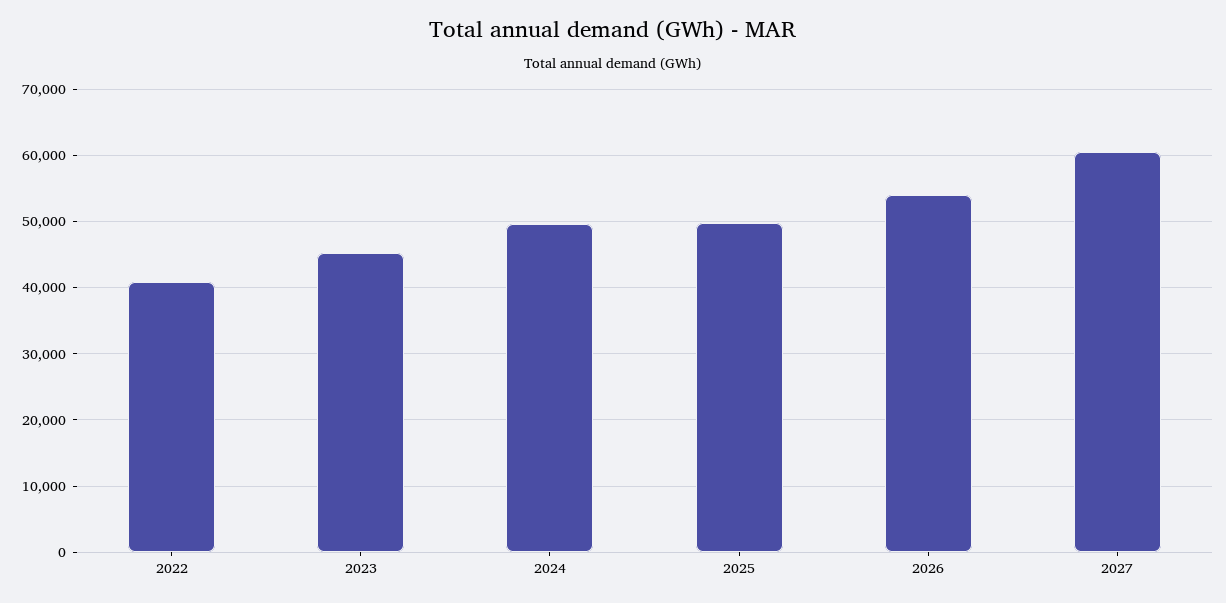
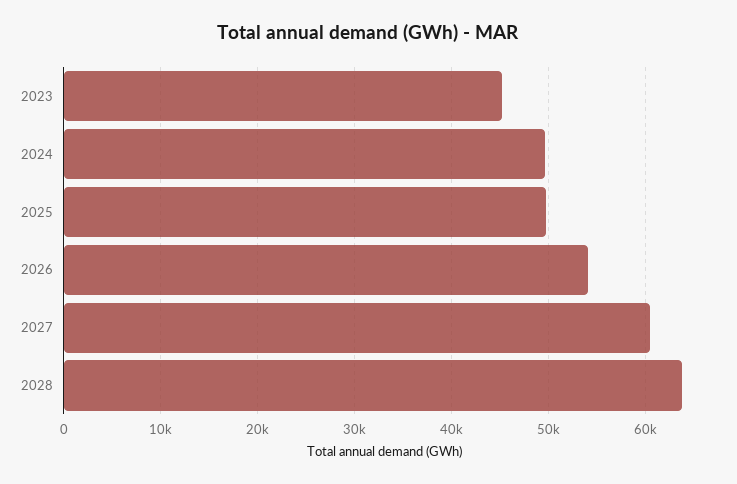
2022: 41000 -> none
2028: none -> 64000

